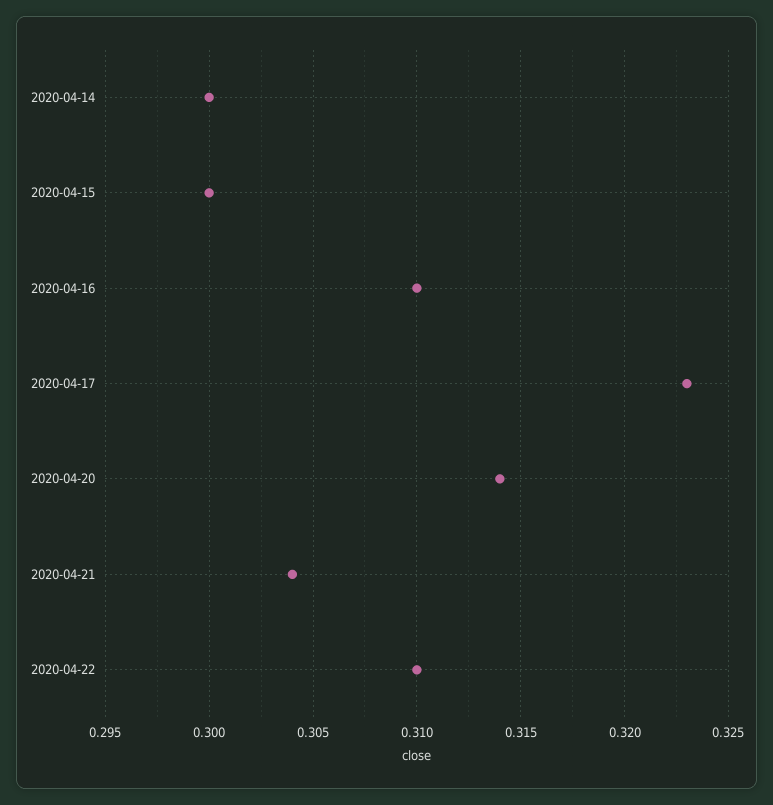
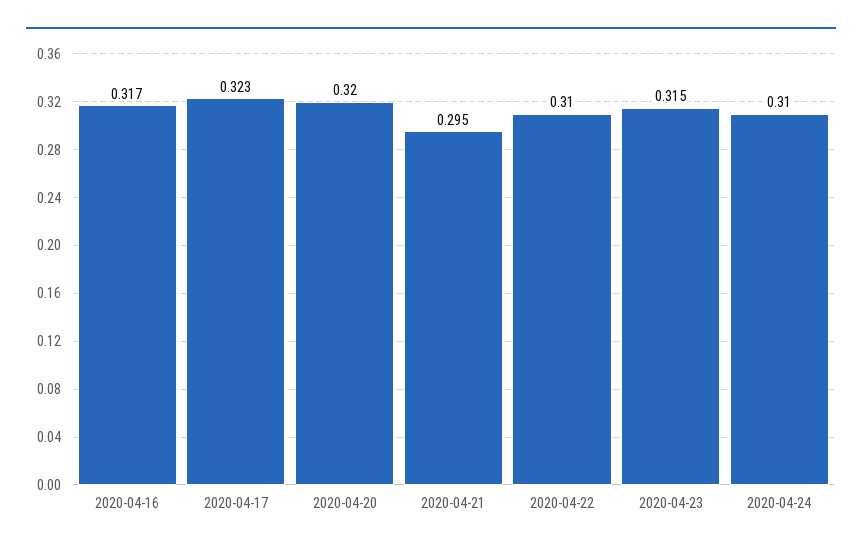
2020-04-14: 0.3 -> none
2020-04-15: 0.3 -> none
2020-04-16: 0.31 -> 0.317
2020-04-20: 0.314 -> 0.32
2020-04-21: 0.304 -> 0.295
2020-04-23: none -> 0.315
2020-04-24: none -> 0.31

